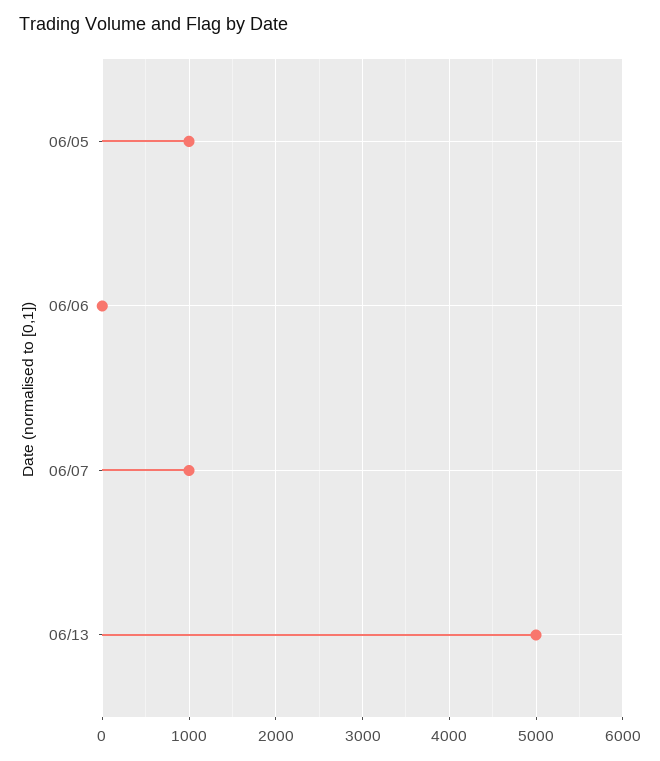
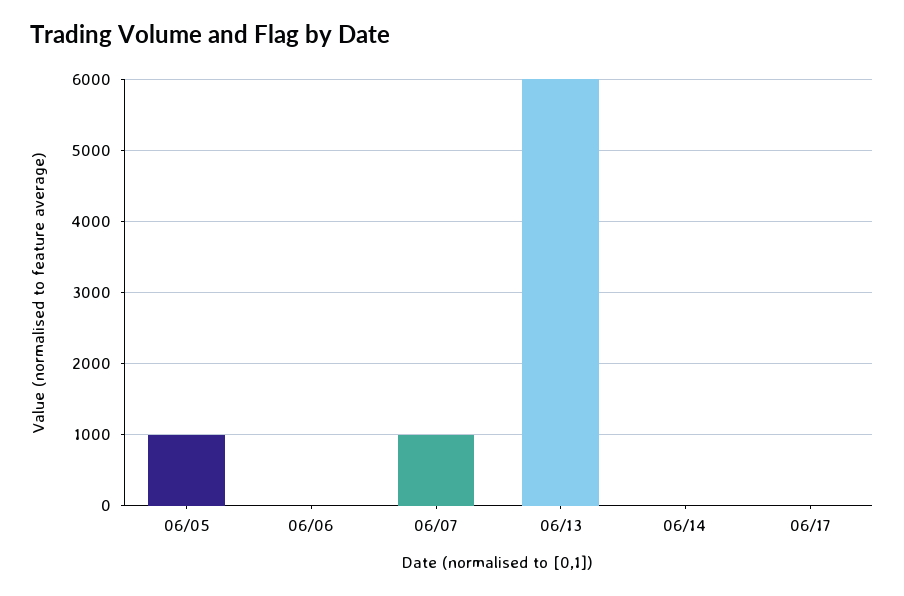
06/13: 5000 -> 6000
06/14: none -> 0
06/17: none -> 0

